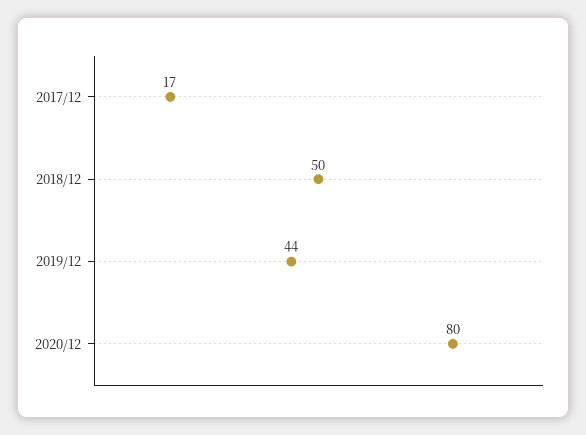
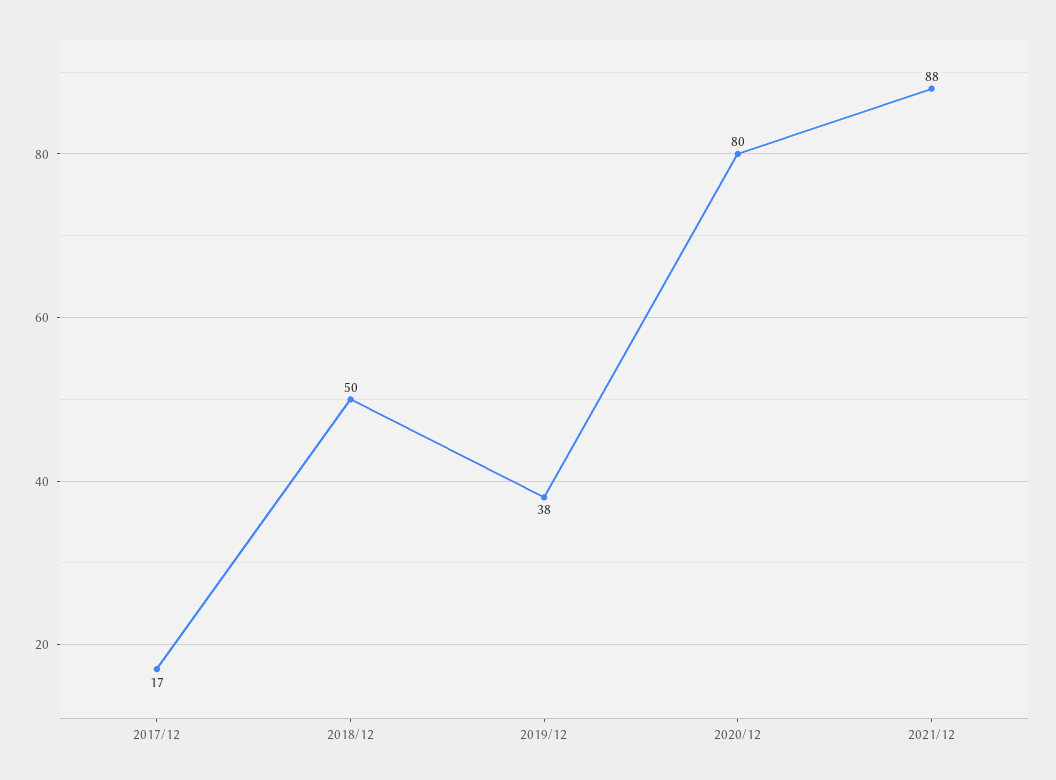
2019/12: 44 -> 38
2021/12: none -> 88

